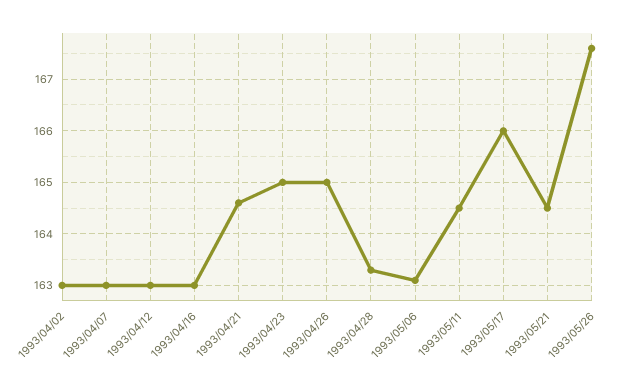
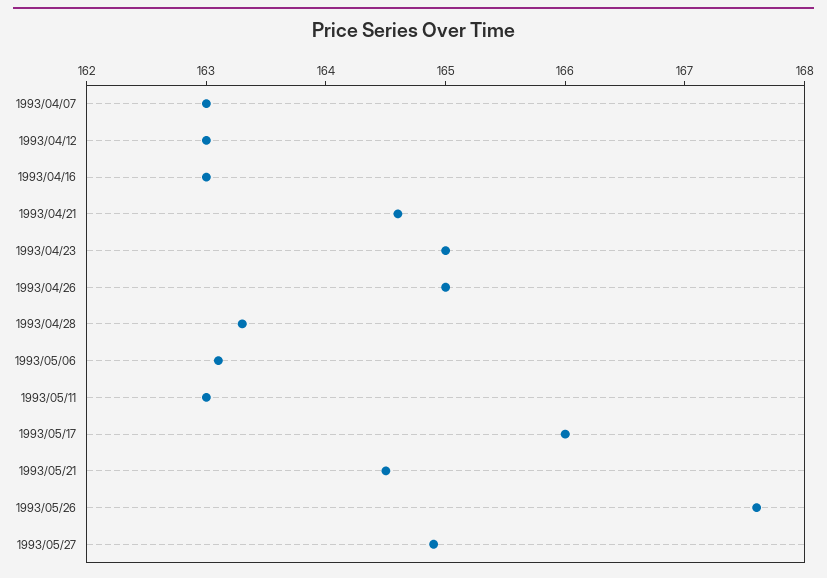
1993/04/02: 163 -> none
1993/05/11: 164.5 -> 163
1993/05/27: none -> 164.9

